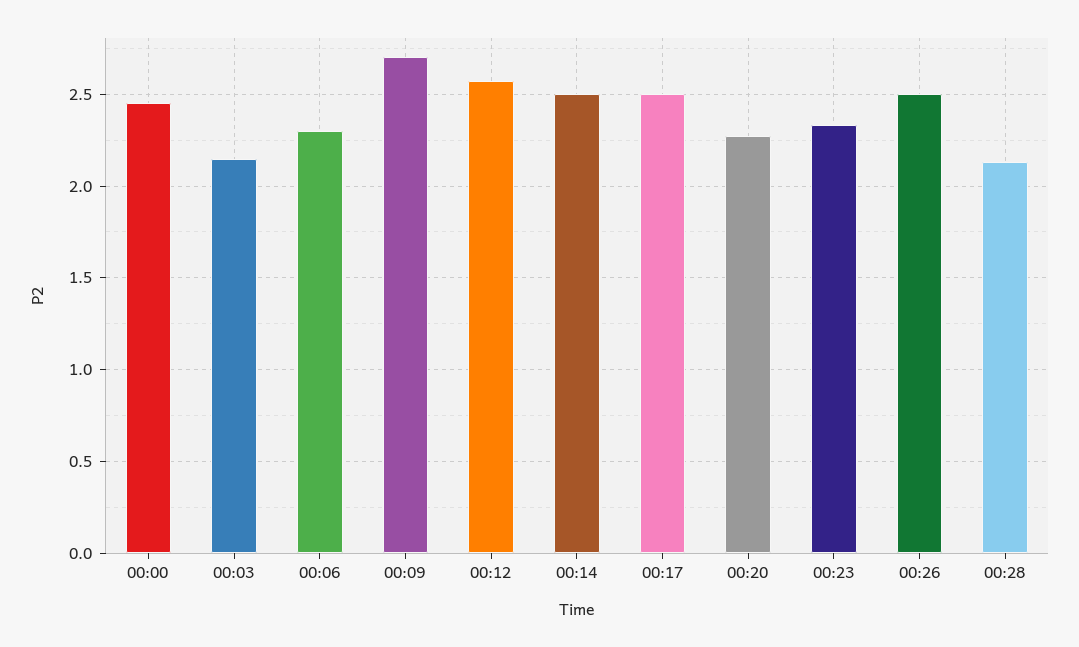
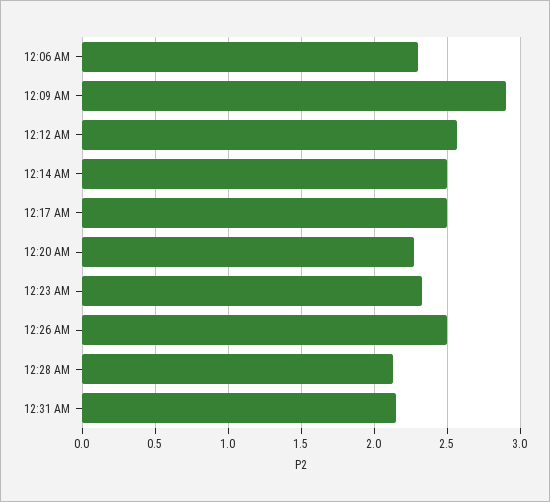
00:00: 2.45 -> none
00:03: 2.15 -> none
00:09: 2.7 -> 2.9
12:31 AM: none -> 2.15

